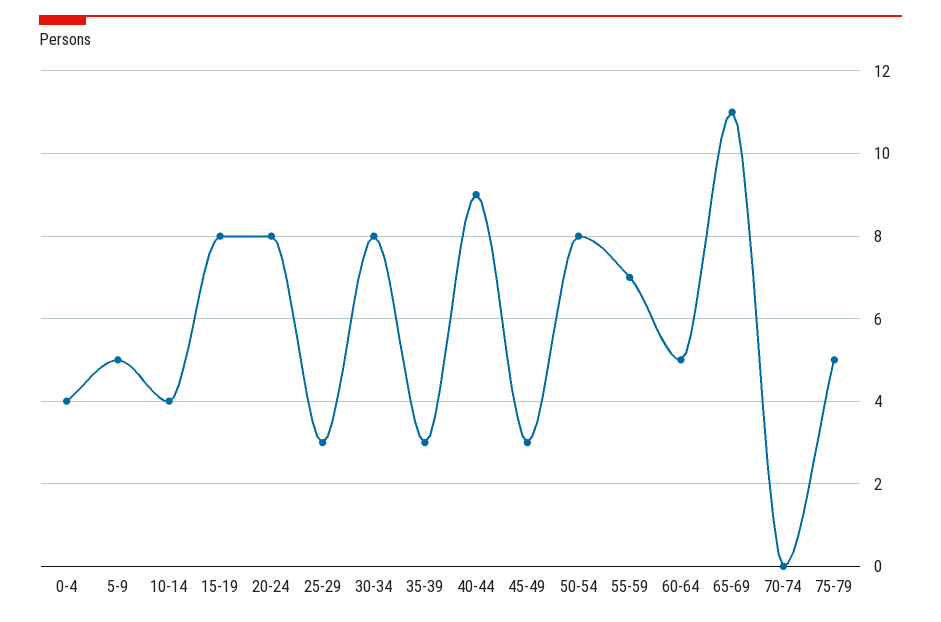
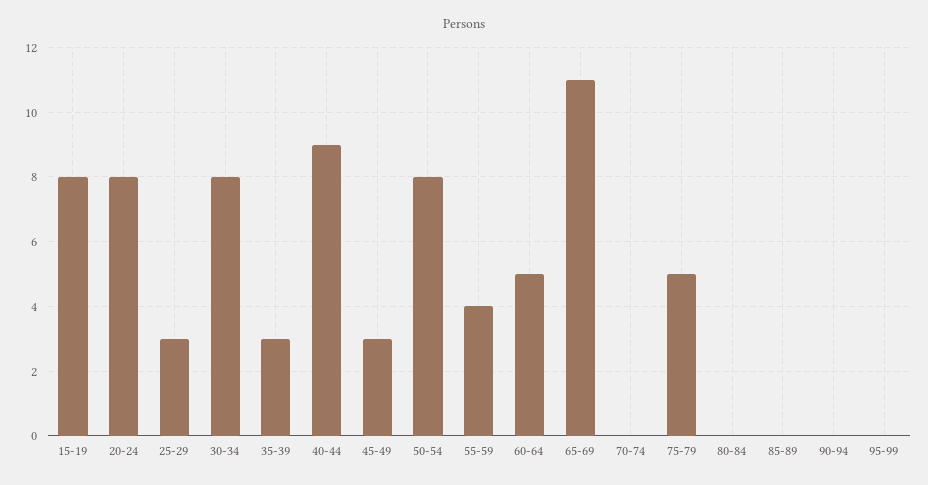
0-4: 4 -> none
5-9: 5 -> none
10-14: 4 -> none
55-59: 7 -> 4
80-84: none -> 0
85-89: none -> 0
90-94: none -> 0
95-99: none -> 0

